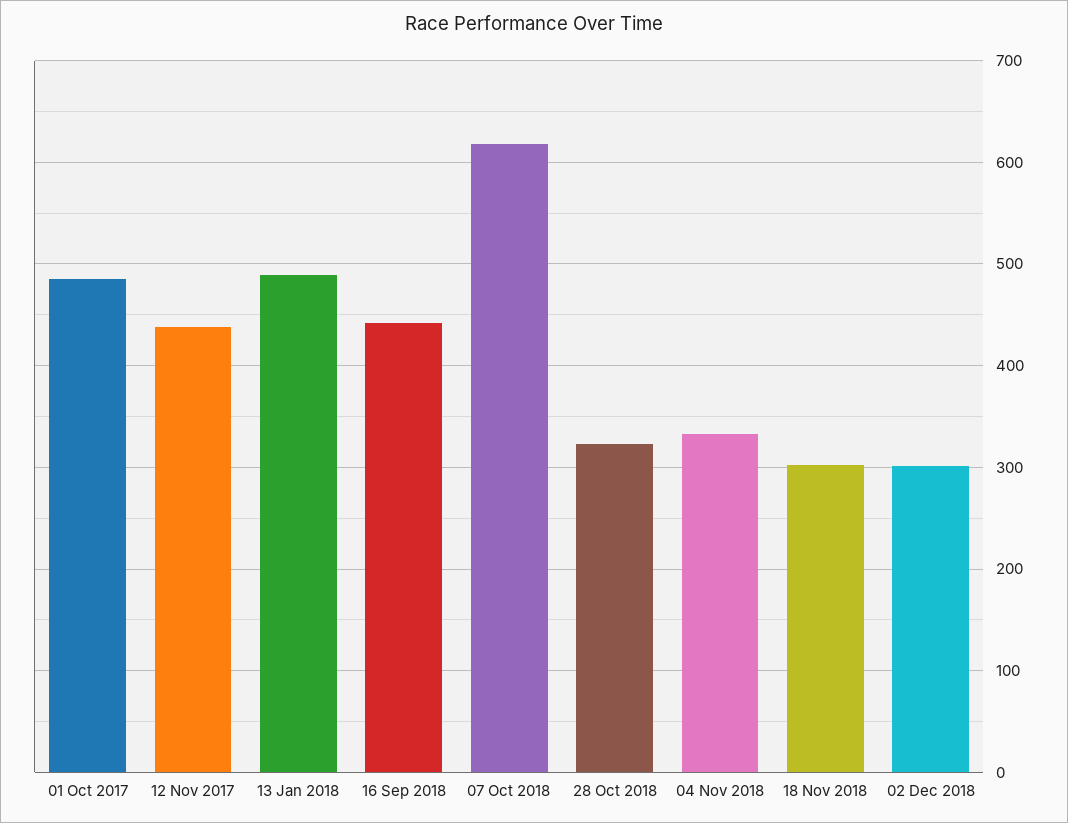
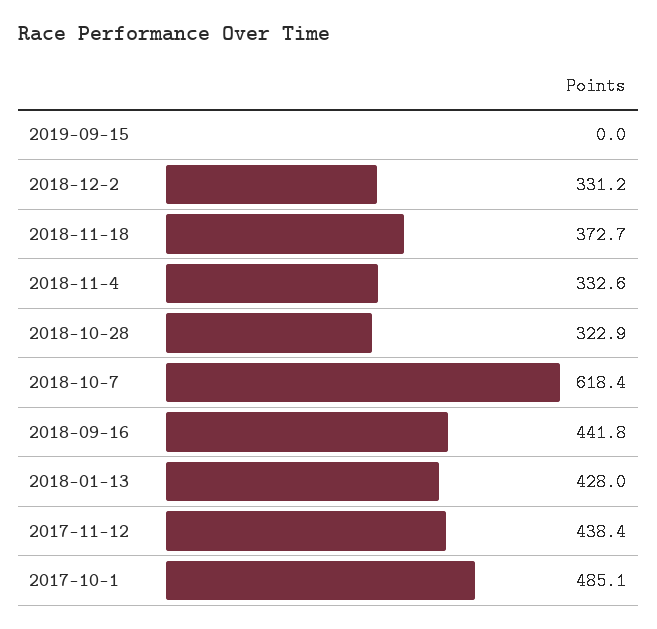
13 Jan 2018: 490 -> 428
18 Nov 2018: 300 -> 372.7
02 Dec 2018: 300 -> 331.2
2019-09-15: none -> 0

